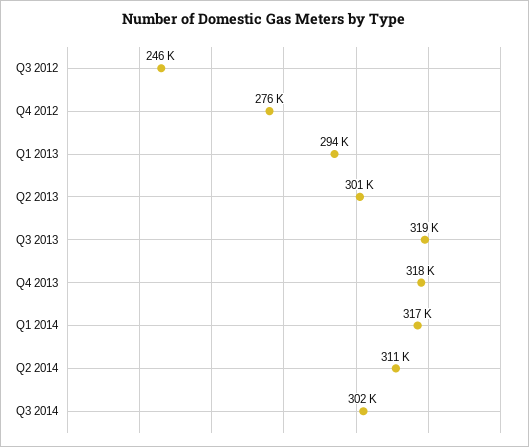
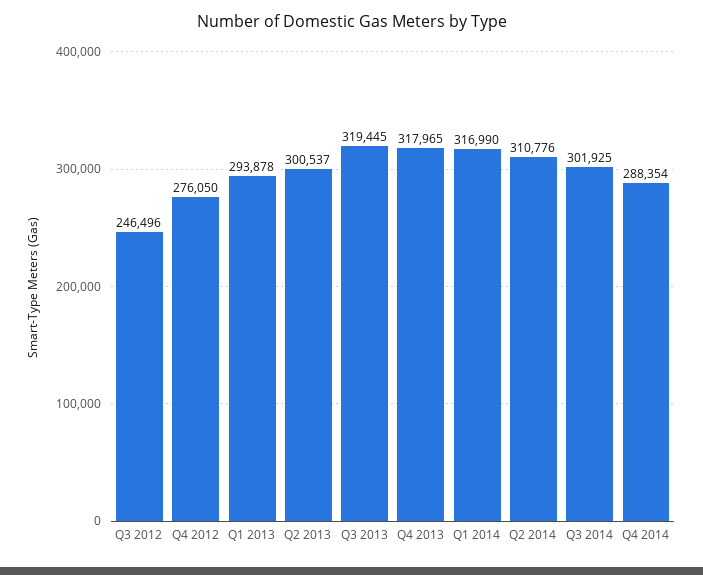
Q4 2014: none -> 288354

